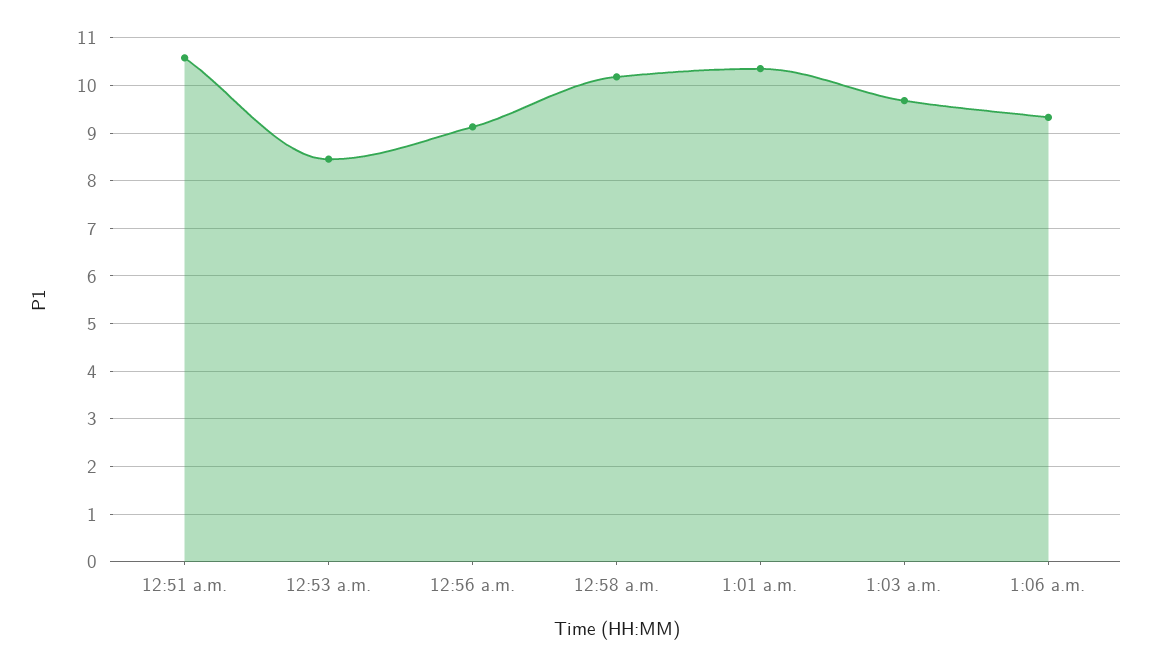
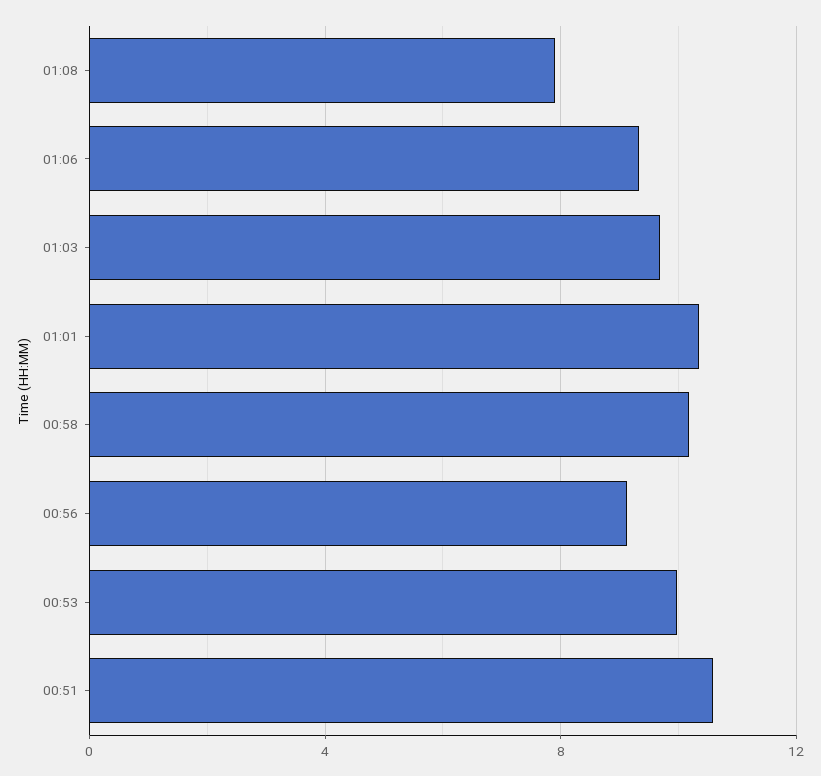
12:53 a.m.: 8.4 -> 10
01:08: none -> 8

